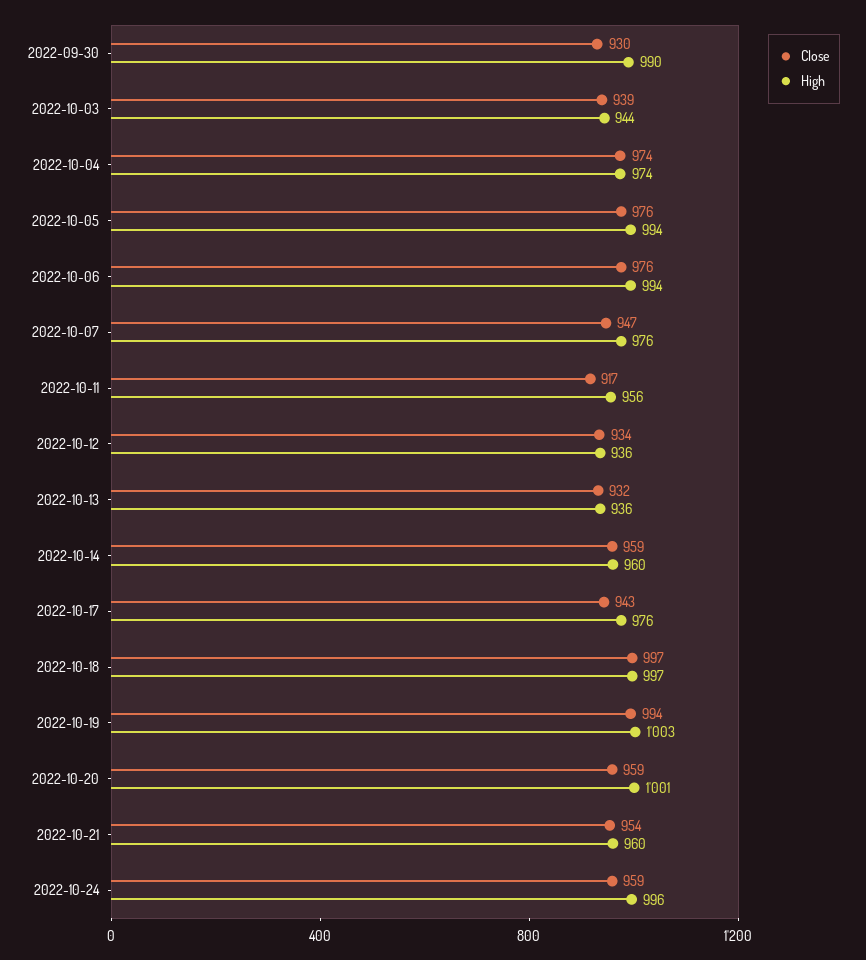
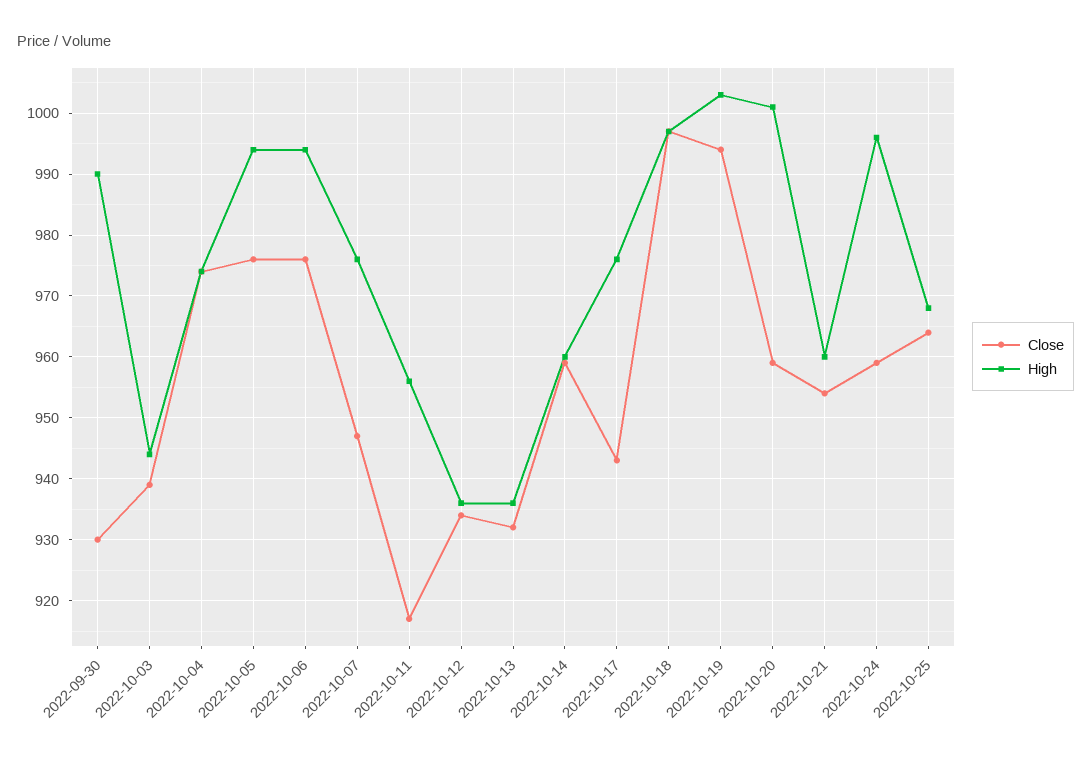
Close, 2022-10-25: none -> 964
High, 2022-10-25: none -> 968

